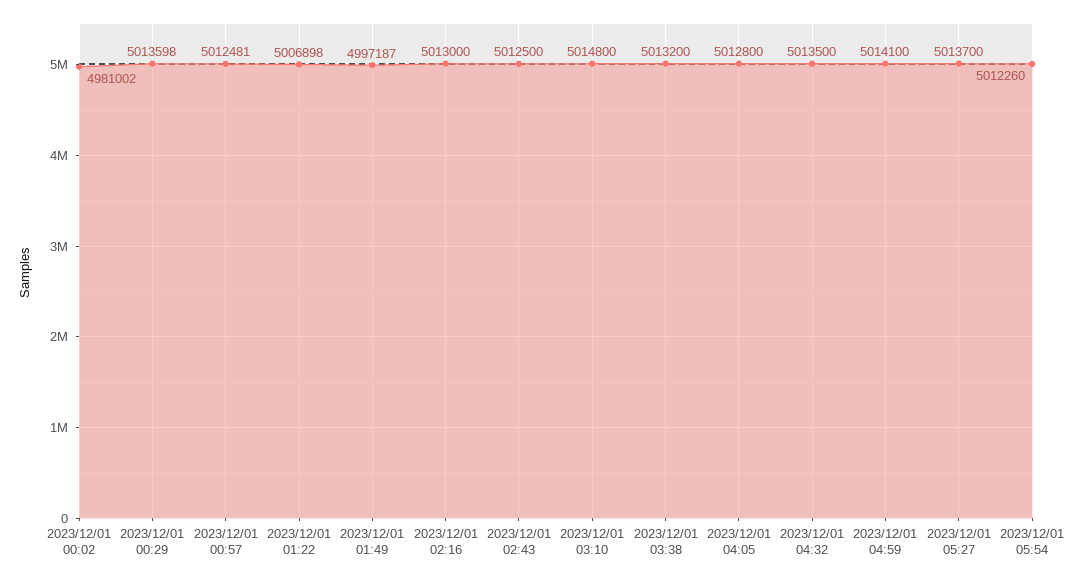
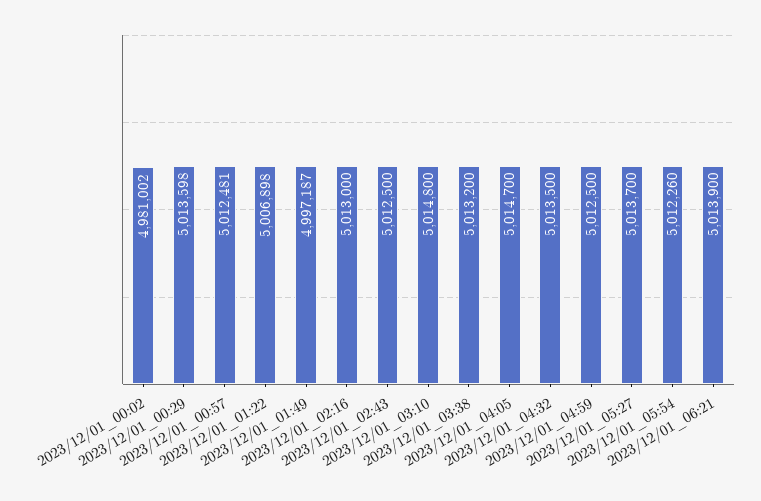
2023/12/01 04:05: 5012800 -> 5014700
2023/12/01 04:59: 5014100 -> 5012500
2023/12/01_06:21: none -> 5013900

